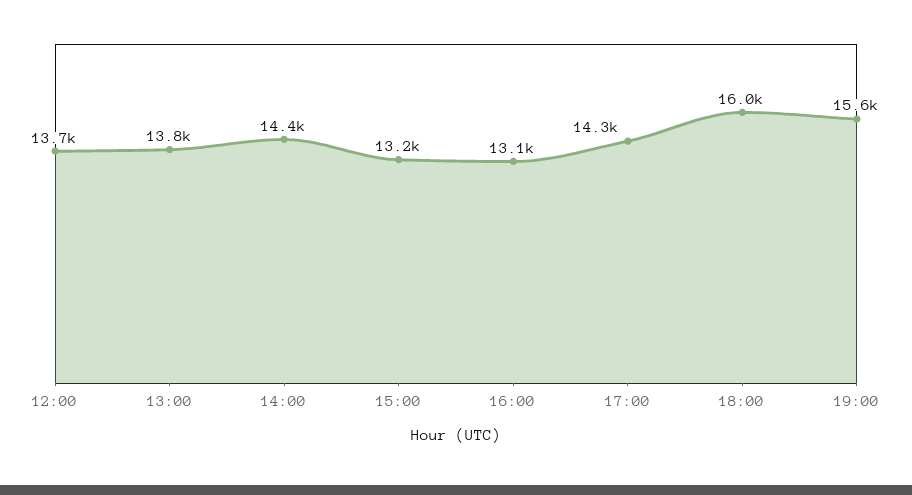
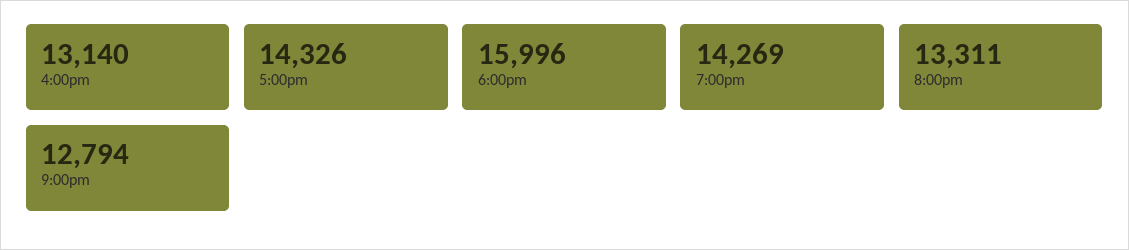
12:00: 13700 -> none
13:00: 13800 -> none
14:00: 14400 -> none
15:00: 13200 -> none
19:00: 15600 -> 14269
8:00pm: none -> 13311
9:00pm: none -> 12794

